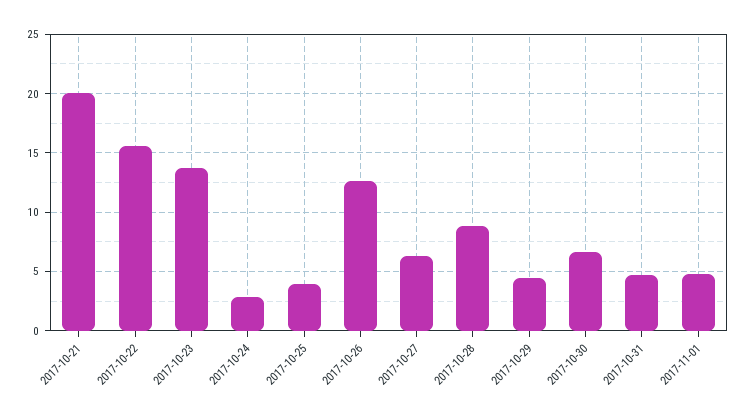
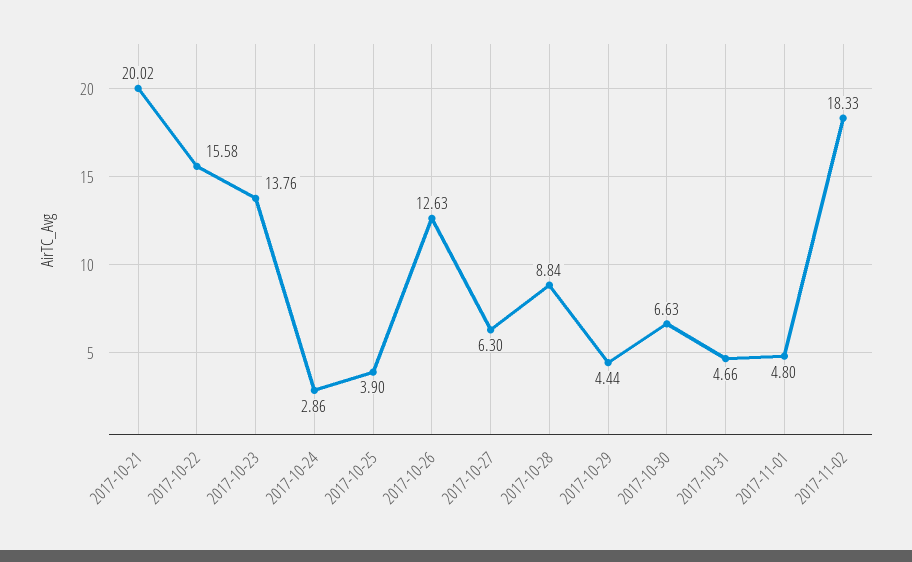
2017-11-02: none -> 18.33

